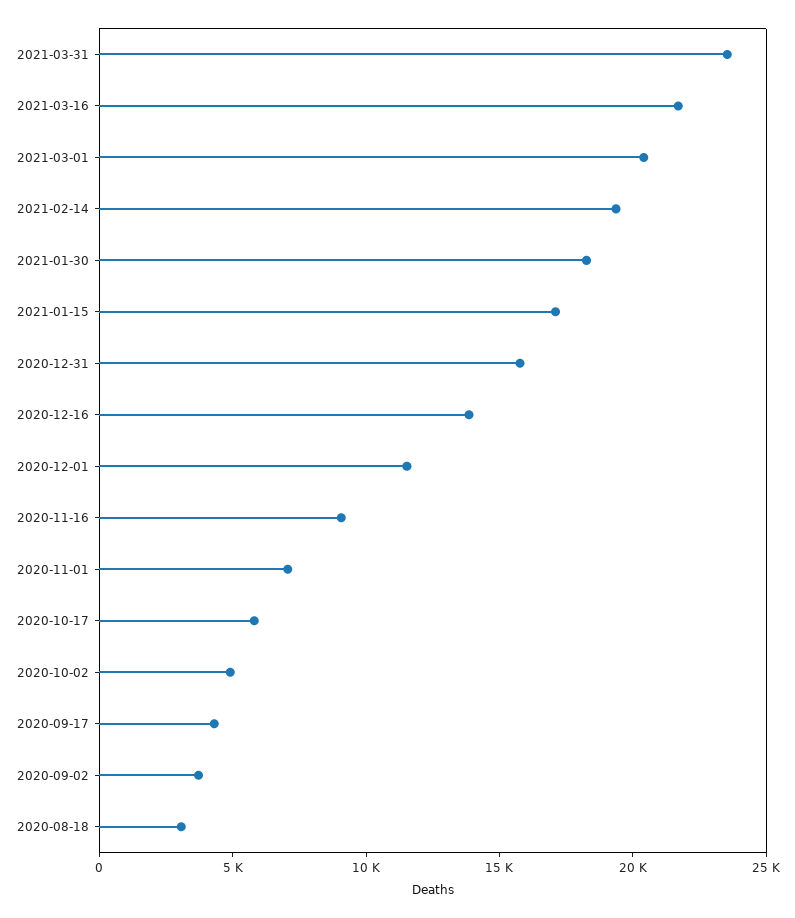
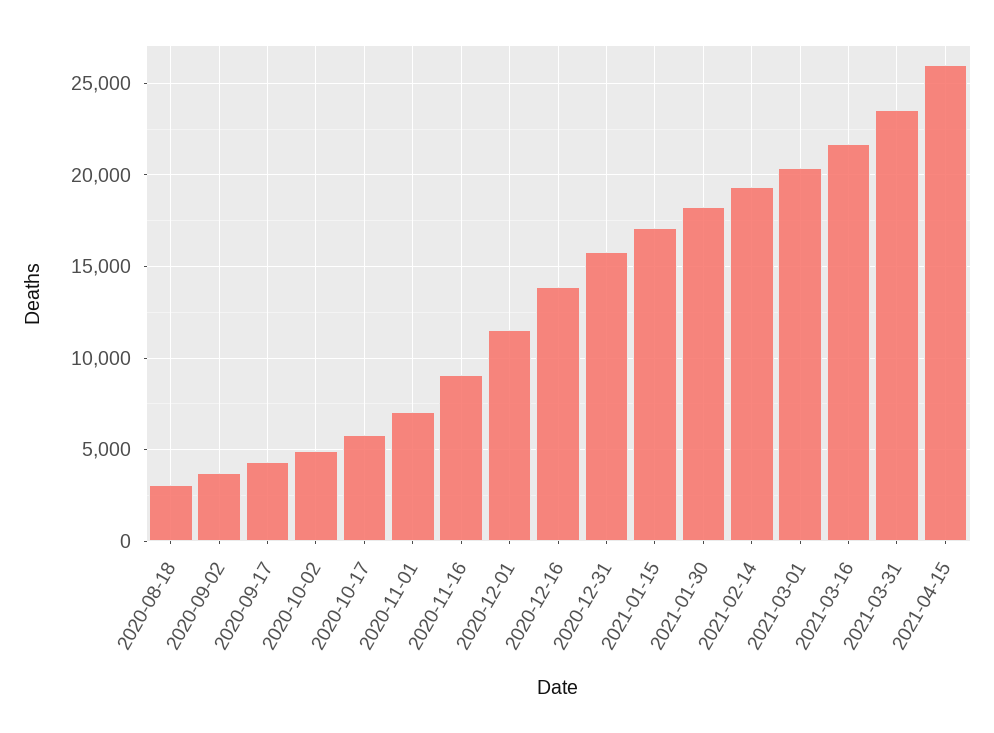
2021-04-15: none -> 26000

